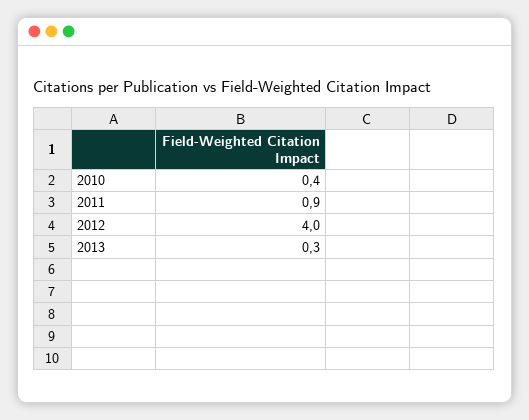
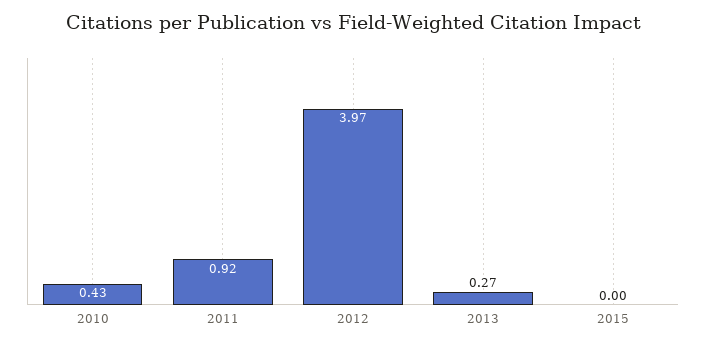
2015: none -> 0

